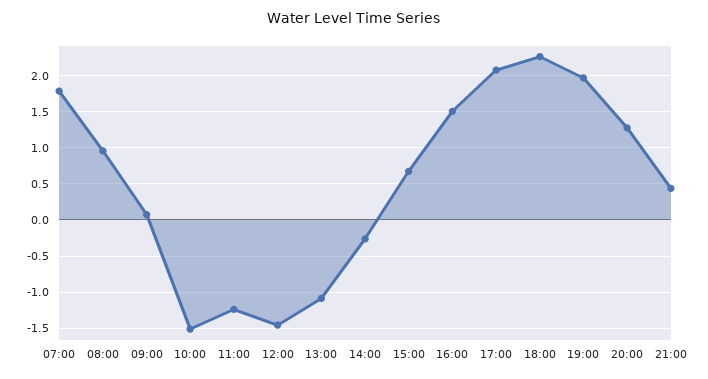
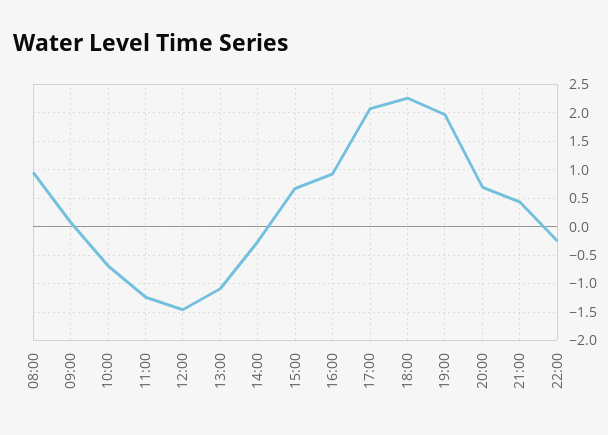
07:00: 1.8 -> none
10:00: -1.5 -> -0.75
16:00: 1.5 -> 1
20:00: 1.3 -> 0.75
22:00: none -> -0.25

